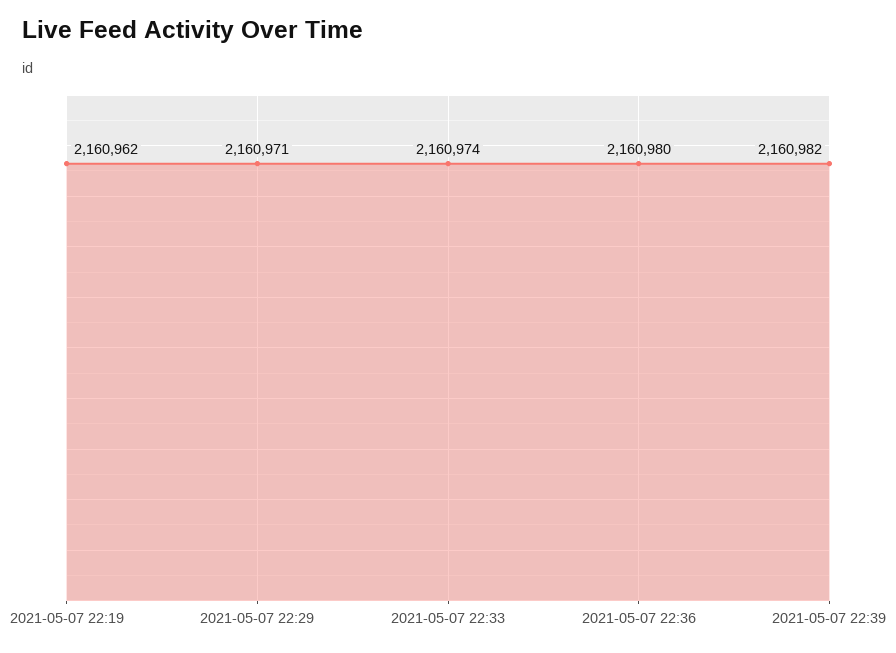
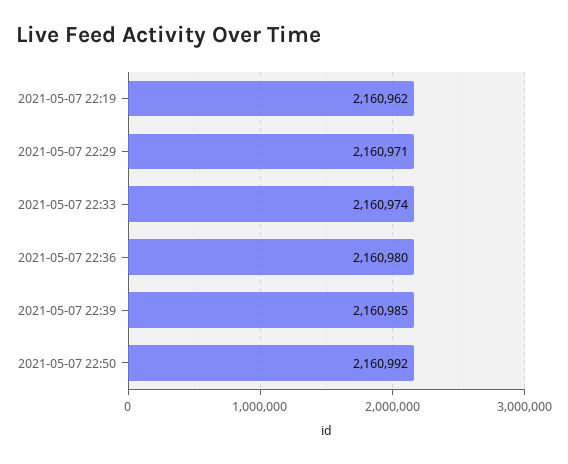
2021-05-07 22:39: 2160982 -> 2160985
2021-05-07 22:50: none -> 2160992

